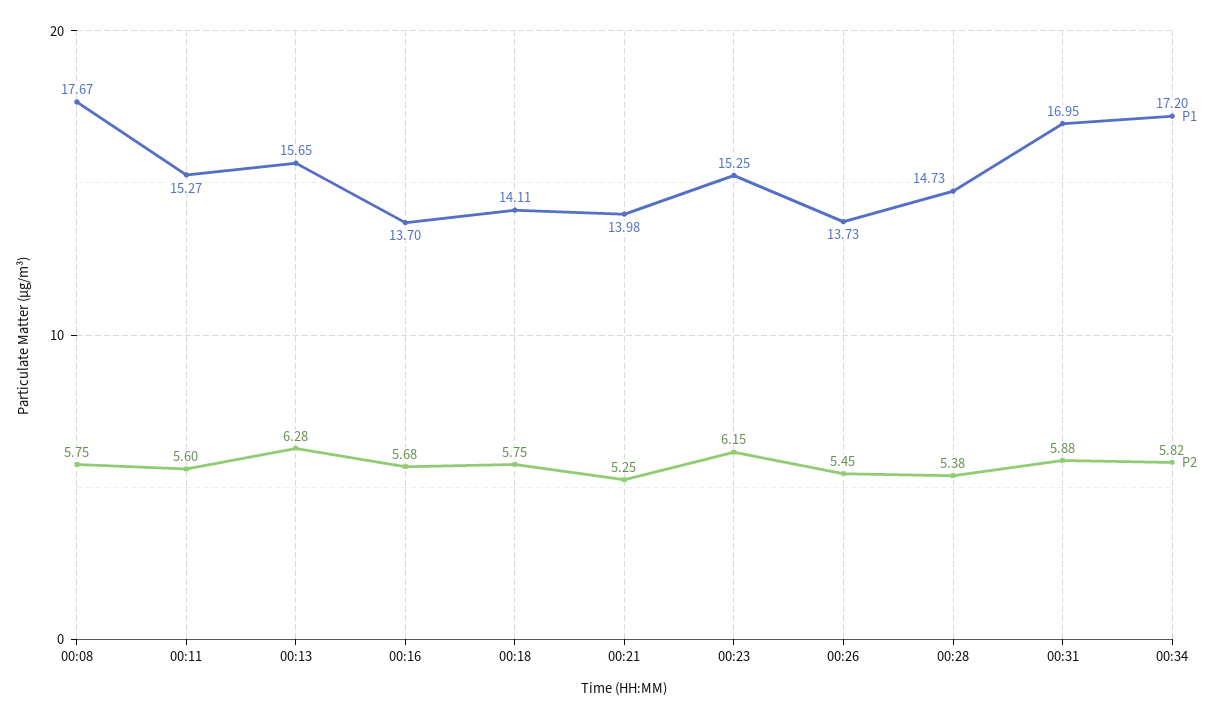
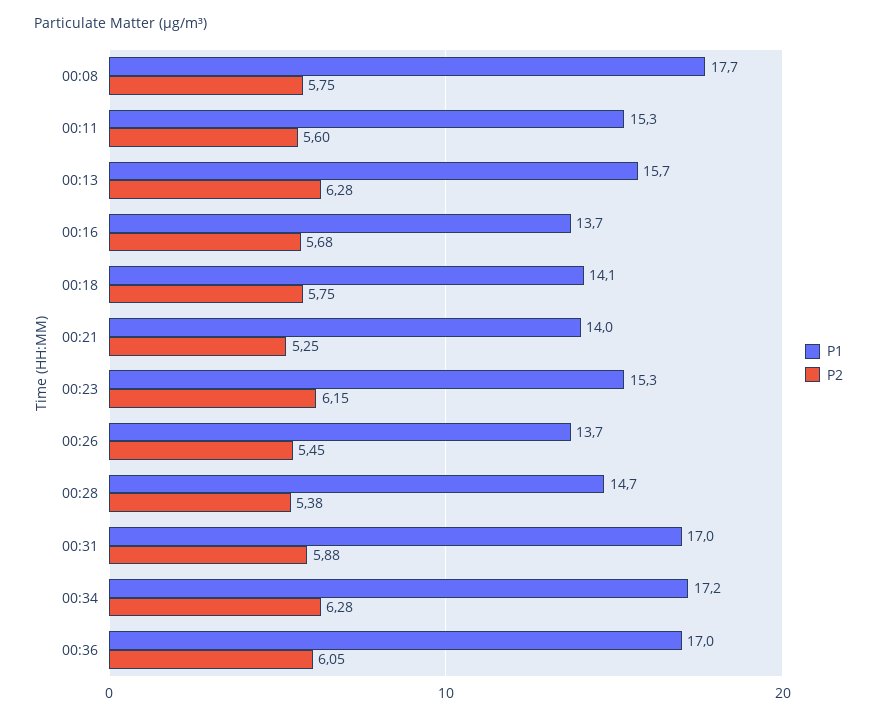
P2, 00:34: 5.82 -> 6.28
P1, 00:36: none -> 17
P2, 00:36: none -> 6.05

